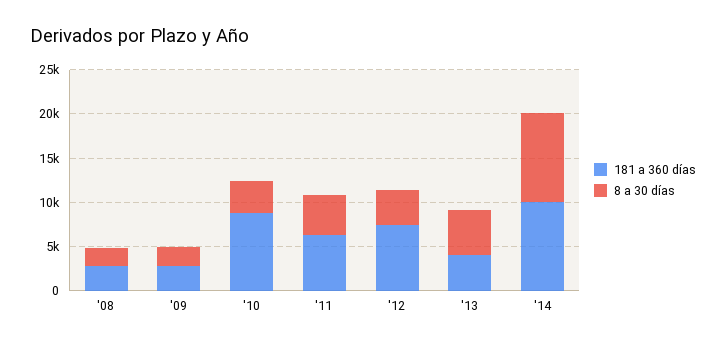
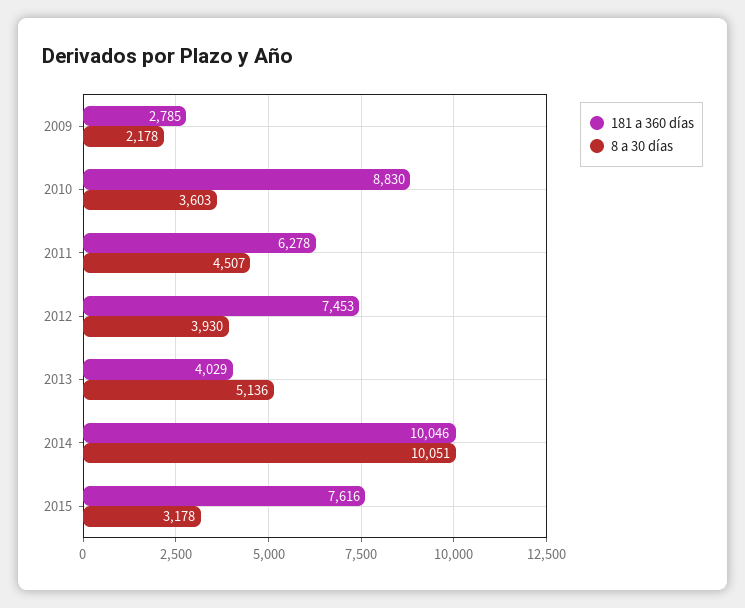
181 a 360 días, '08: 3000 -> none
8 a 30 días, '08: 2000 -> none
181 a 360 días, 2015: none -> 7616
8 a 30 días, 2015: none -> 3178

